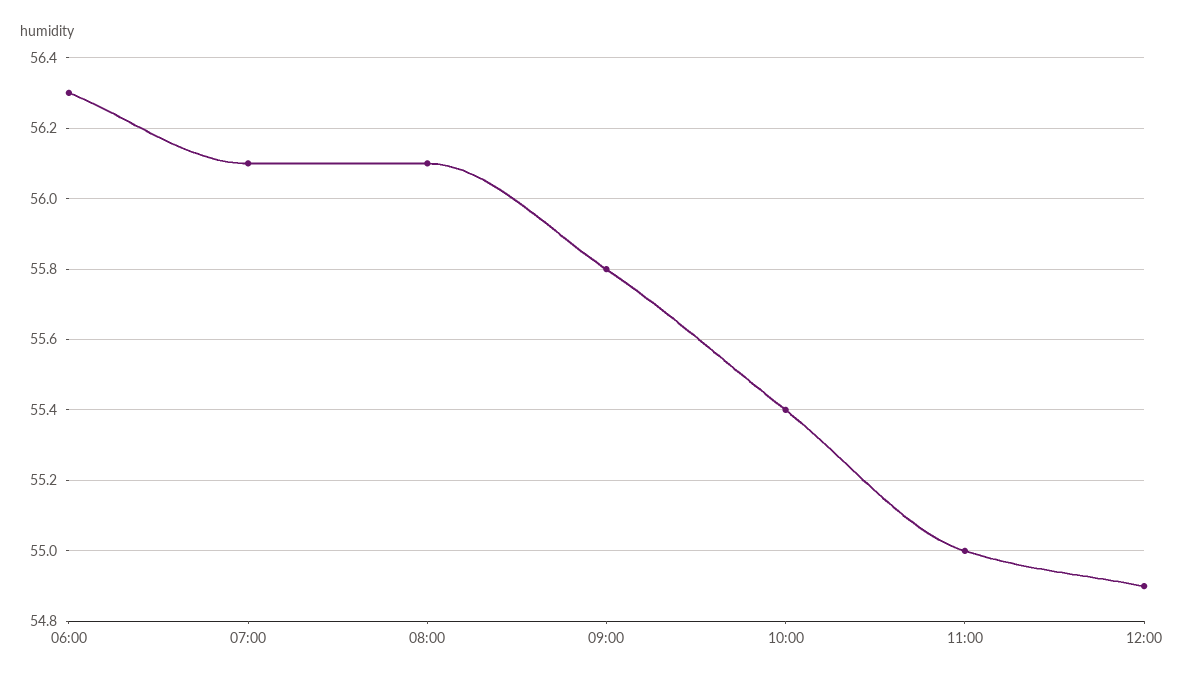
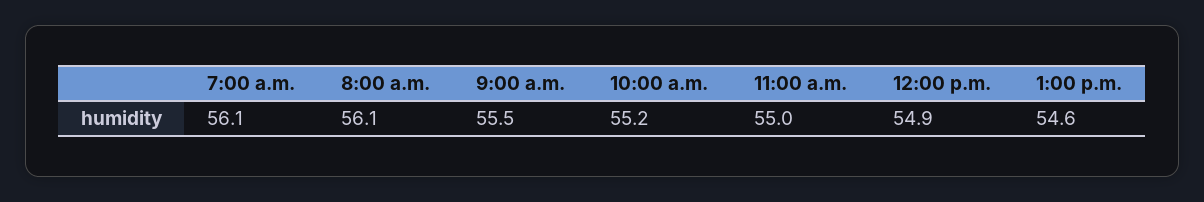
06:00: 56.3 -> none
09:00: 55.8 -> 55.5
10:00: 55.4 -> 55.2
1:00 p.m.: none -> 54.6

